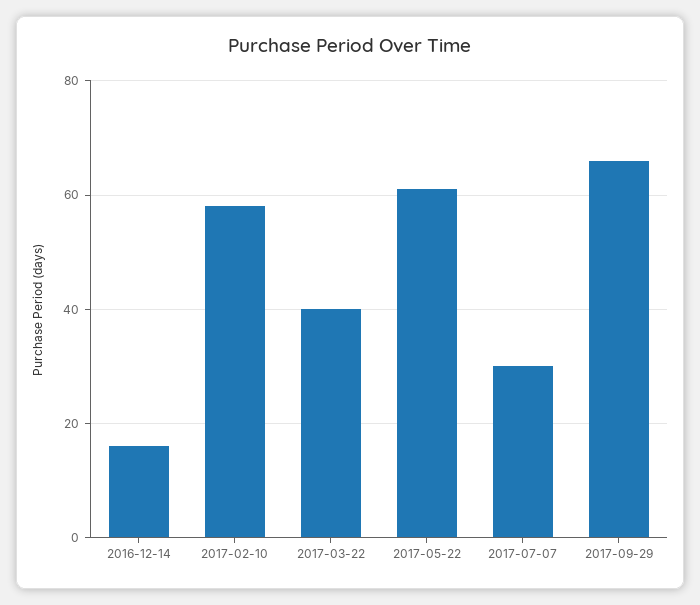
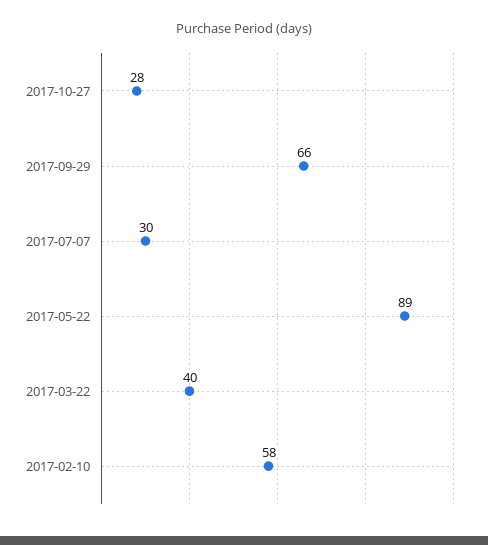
2016-12-14: 15 -> none
2017-05-22: 60 -> 89
2017-10-27: none -> 28

